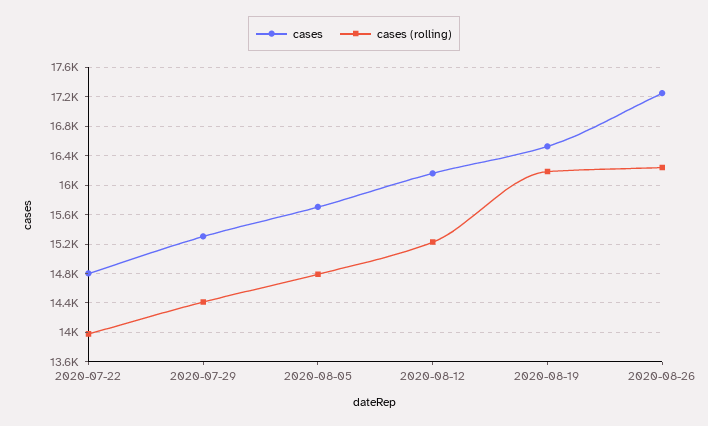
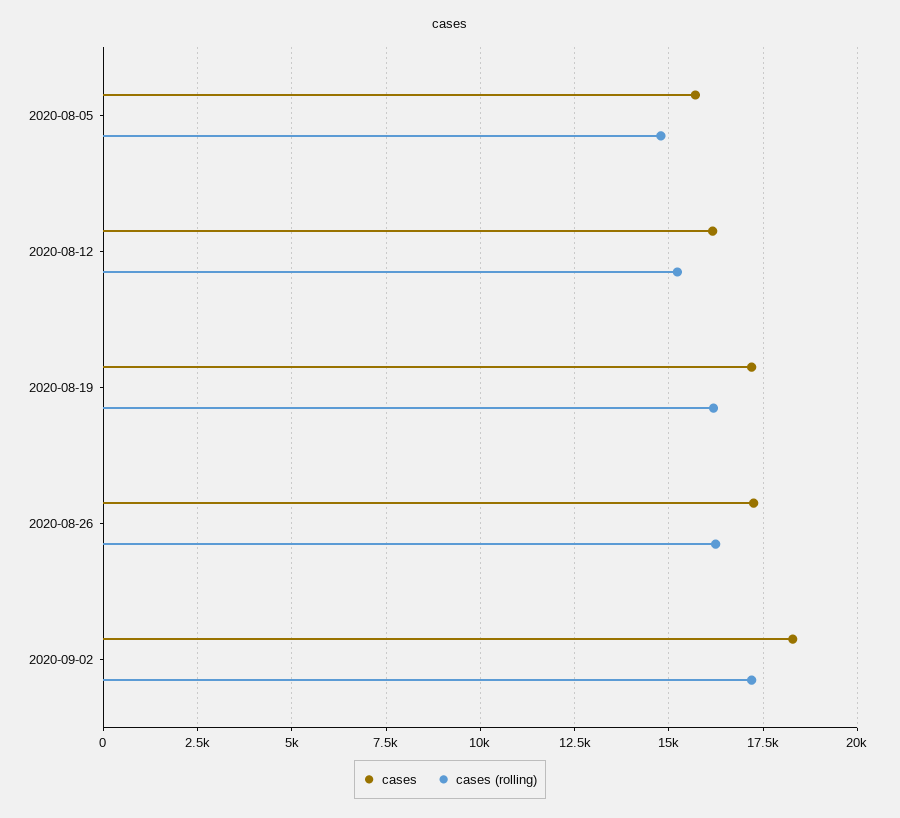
cases, 2020-07-22: 14800 -> none
cases (rolling), 2020-07-22: 14000 -> none
cases, 2020-07-29: 15300 -> none
cases (rolling), 2020-07-29: 14400 -> none
cases, 2020-08-19: 16500 -> 17250
cases, 2020-09-02: none -> 18250
cases (rolling), 2020-09-02: none -> 17250

